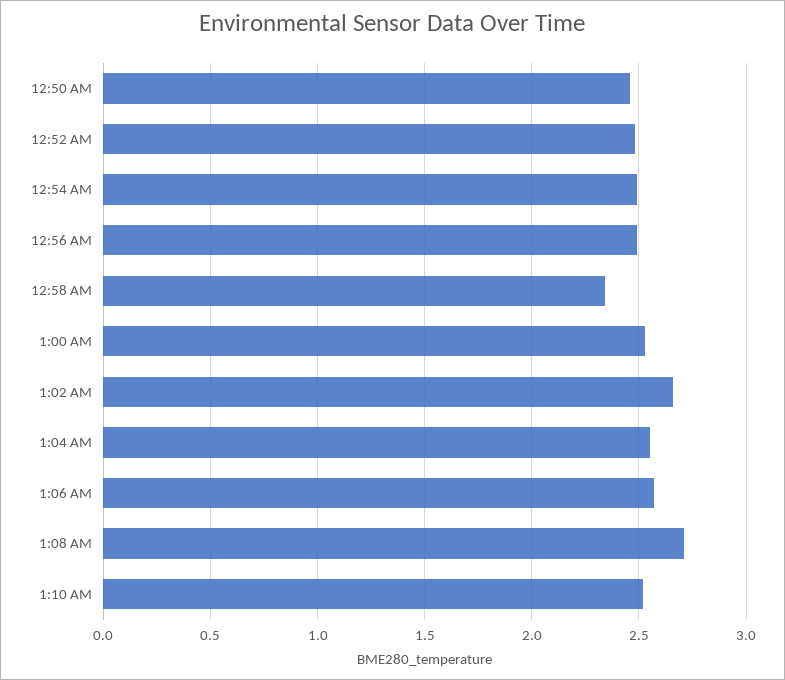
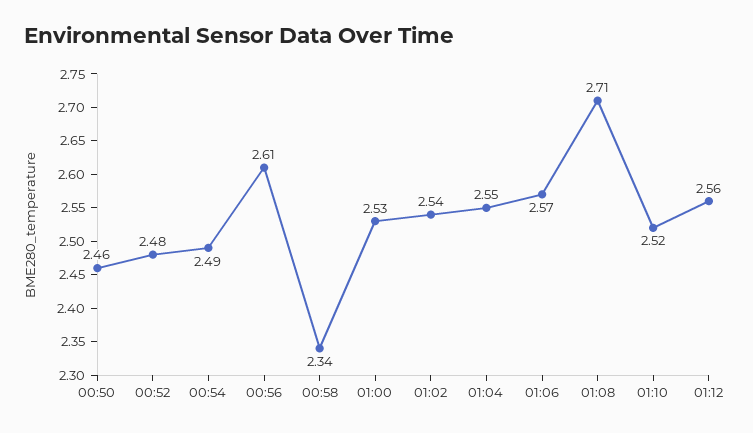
12:56 AM: 2.5 -> 2.61
1:02 AM: 2.65 -> 2.54
01:12: none -> 2.56

